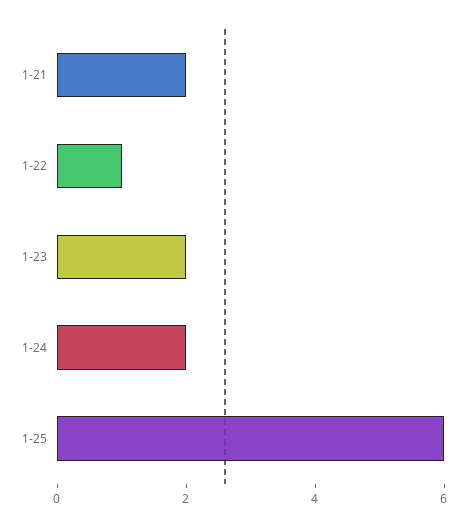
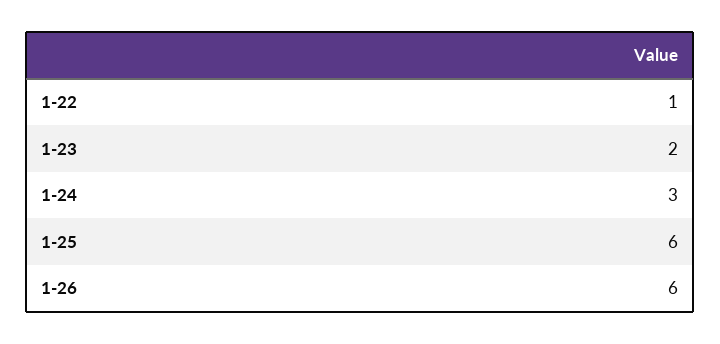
1-21: 2 -> none
1-24: 2 -> 3
1-26: none -> 6

